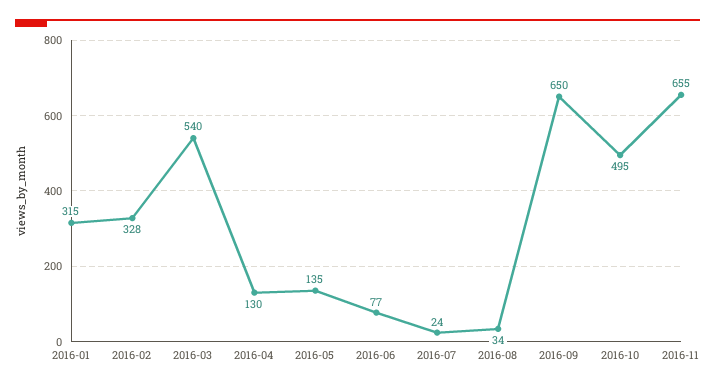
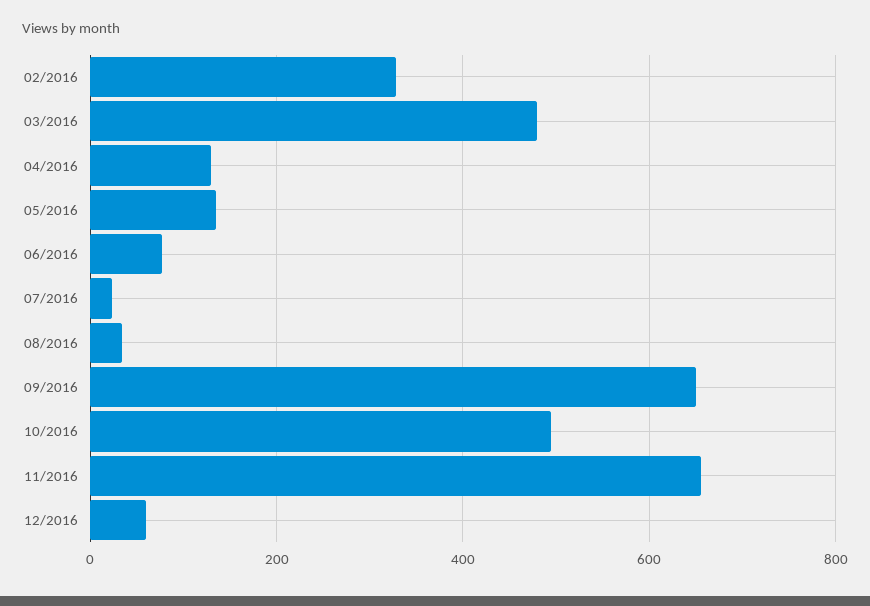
2016-01: 315 -> none
2016-03: 540 -> 480
12/2016: none -> 60

